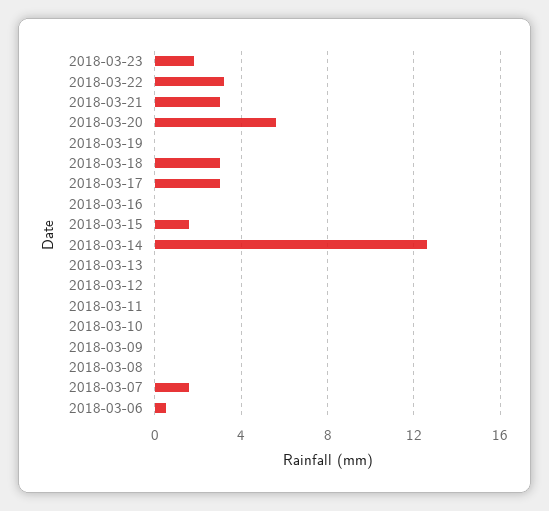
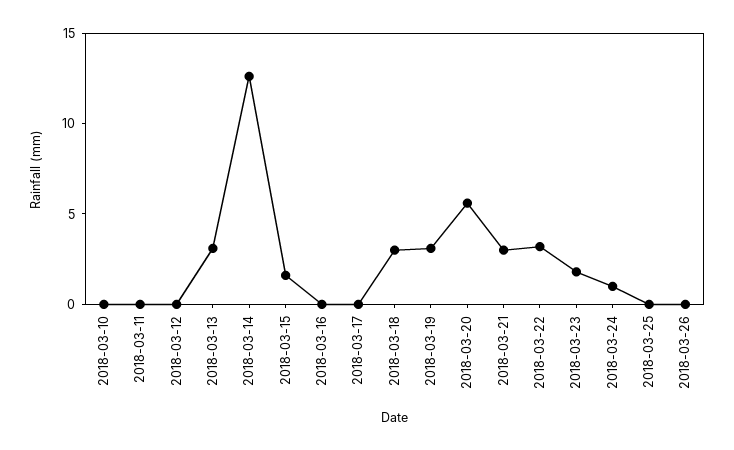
2018-03-19: 0 -> 3
2018-03-17: 3 -> 0
2018-03-13: 0 -> 3
2018-03-09: 0 -> none
2018-03-08: 0 -> none
2018-03-07: 1.5 -> none
2018-03-06: 0.5 -> none
2018-03-24: none -> 1
2018-03-25: none -> 0
2018-03-26: none -> 0

